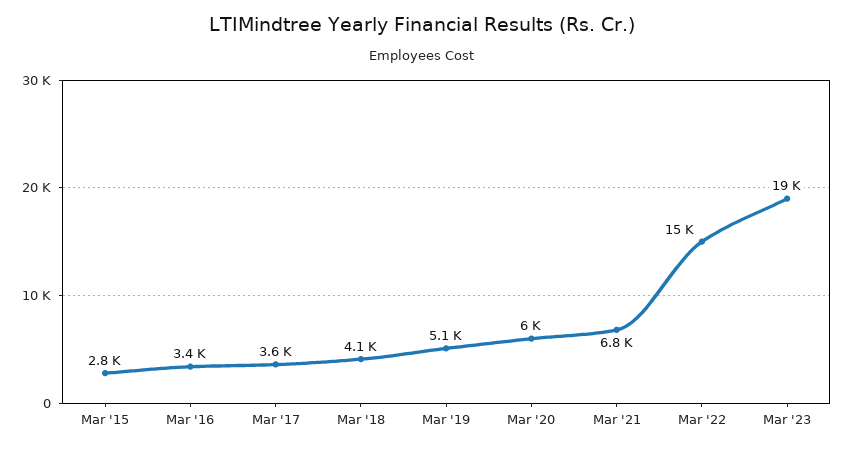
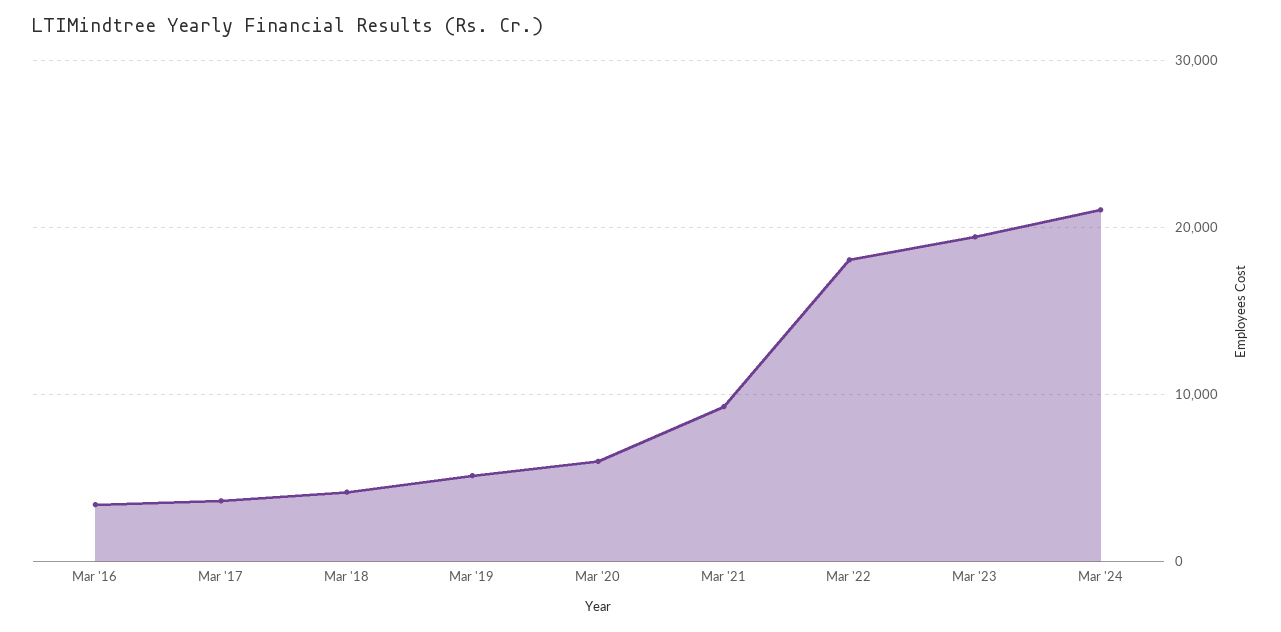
Mar '15: 2800 -> none
Mar '21: 6800 -> 9000
Mar '22: 15000 -> 18000
Mar '24: none -> 21000

